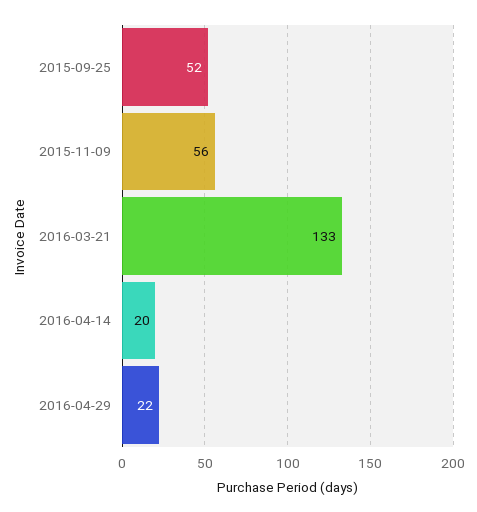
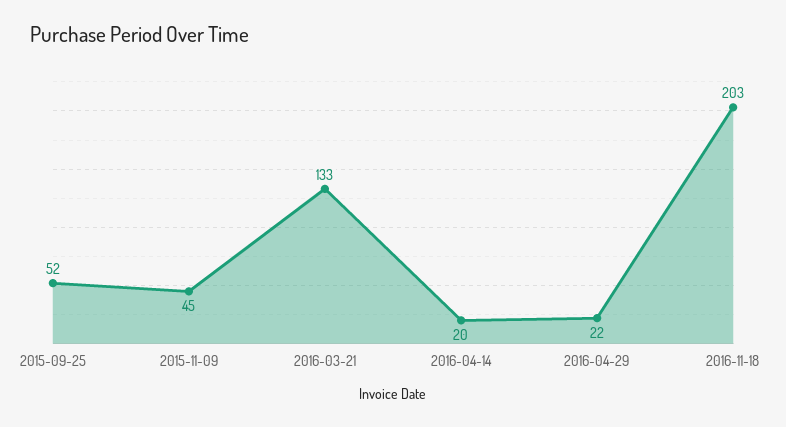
2015-11-09: 56 -> 45
2016-11-18: none -> 203

